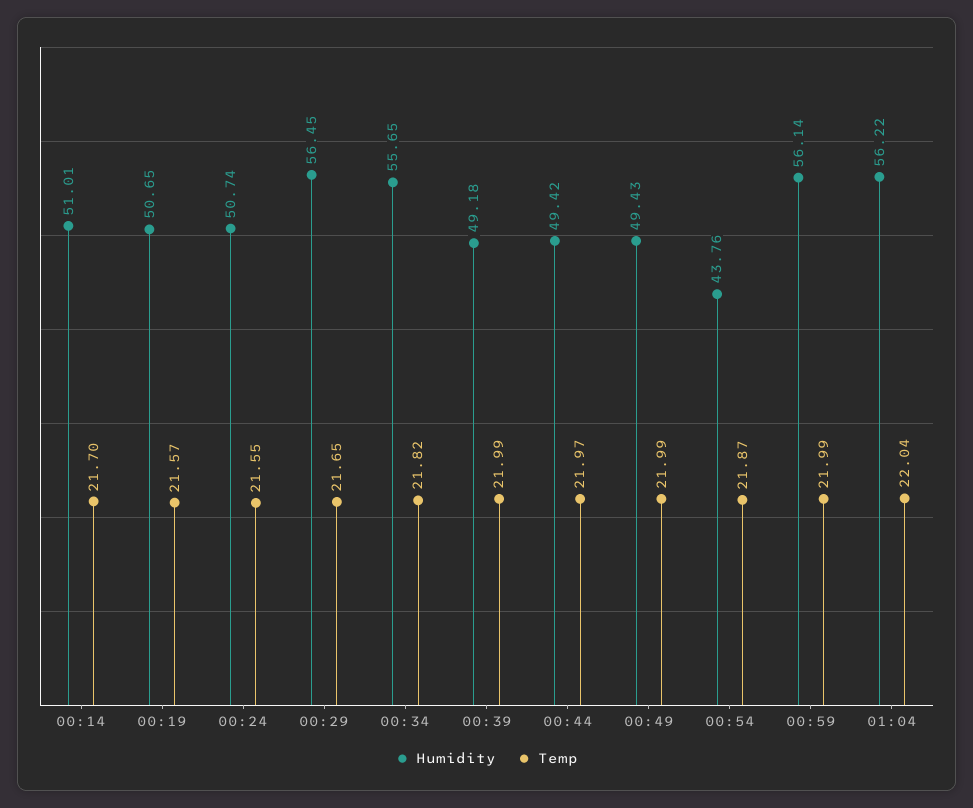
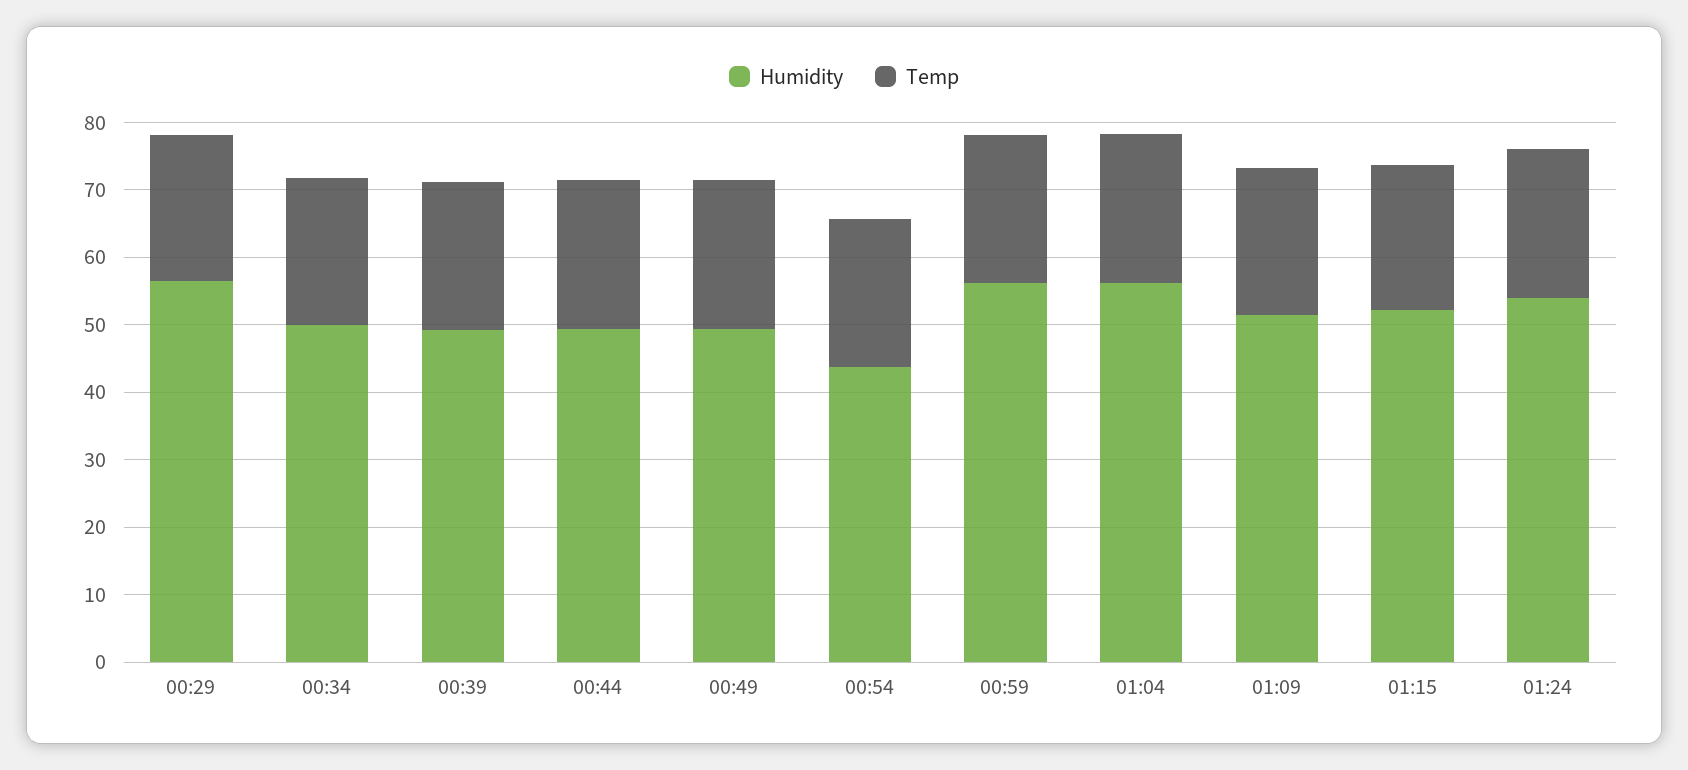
Humidity, 00:14: 51.01 -> none
Temp, 00:14: 21.7 -> none
Humidity, 00:19: 50.65 -> none
Temp, 00:19: 21.57 -> none
Humidity, 00:24: 50.74 -> none
Temp, 00:24: 21.55 -> none
Humidity, 00:34: 55.65 -> 50
Humidity, 01:09: none -> 52
Temp, 01:09: none -> 22
Humidity, 01:15: none -> 52
Temp, 01:15: none -> 22
Humidity, 01:24: none -> 54
Temp, 01:24: none -> 22

